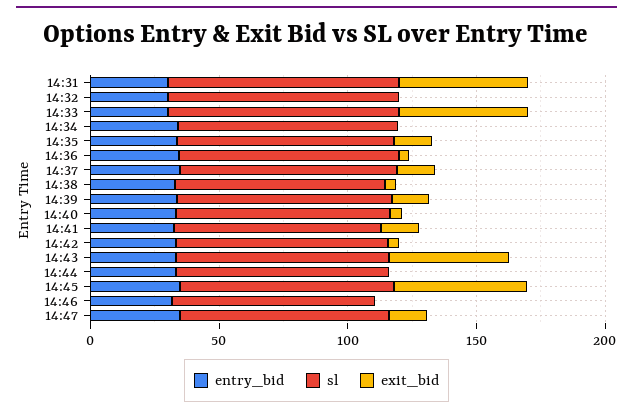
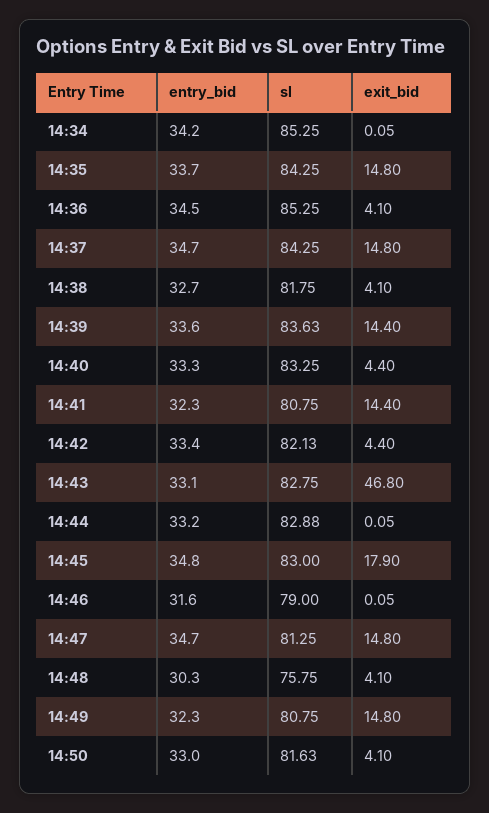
entry_bid, 14:31: 30 -> none
sl, 14:31: 90 -> none
exit_bid, 14:31: 50 -> none
entry_bid, 14:32: 30 -> none
sl, 14:32: 90 -> none
exit_bid, 14:32: 0 -> none
entry_bid, 14:33: 30 -> none
sl, 14:33: 90 -> none
exit_bid, 14:33: 50 -> none
exit_bid, 14:45: 50 -> 17.9
entry_bid, 14:48: none -> 30.3
sl, 14:48: none -> 75.75
exit_bid, 14:48: none -> 4.1
entry_bid, 14:49: none -> 32.3
sl, 14:49: none -> 80.75
exit_bid, 14:49: none -> 14.8
entry_bid, 14:50: none -> 33
sl, 14:50: none -> 81.63
exit_bid, 14:50: none -> 4.1

